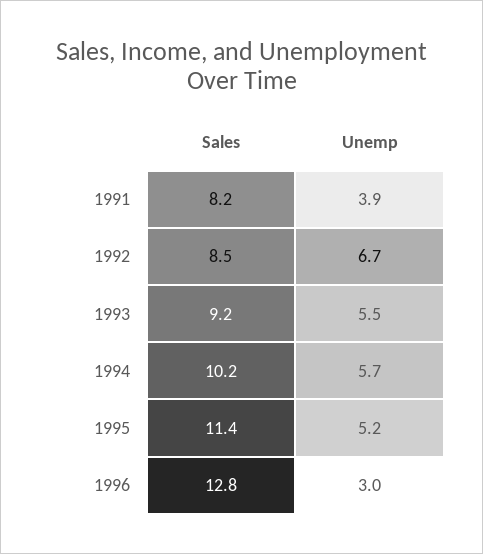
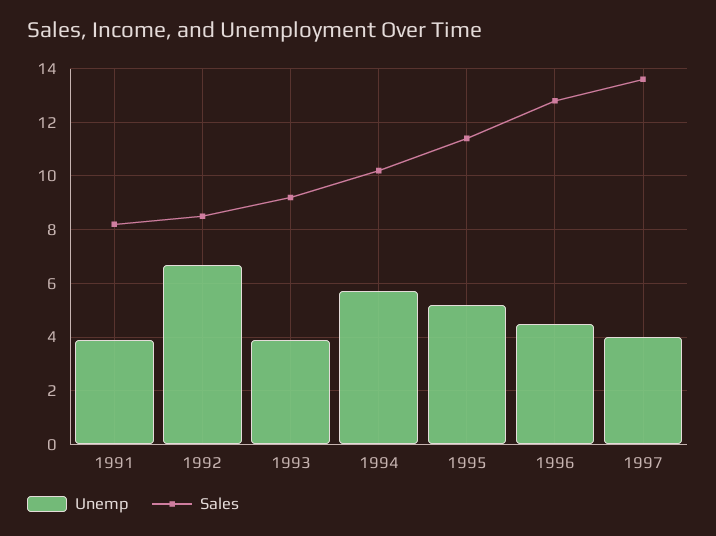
Unemp, 1993: 5.5 -> 4
Unemp, 1996: 3 -> 4.5
Unemp, 1997: none -> 4
Sales, 1997: none -> 13.5

